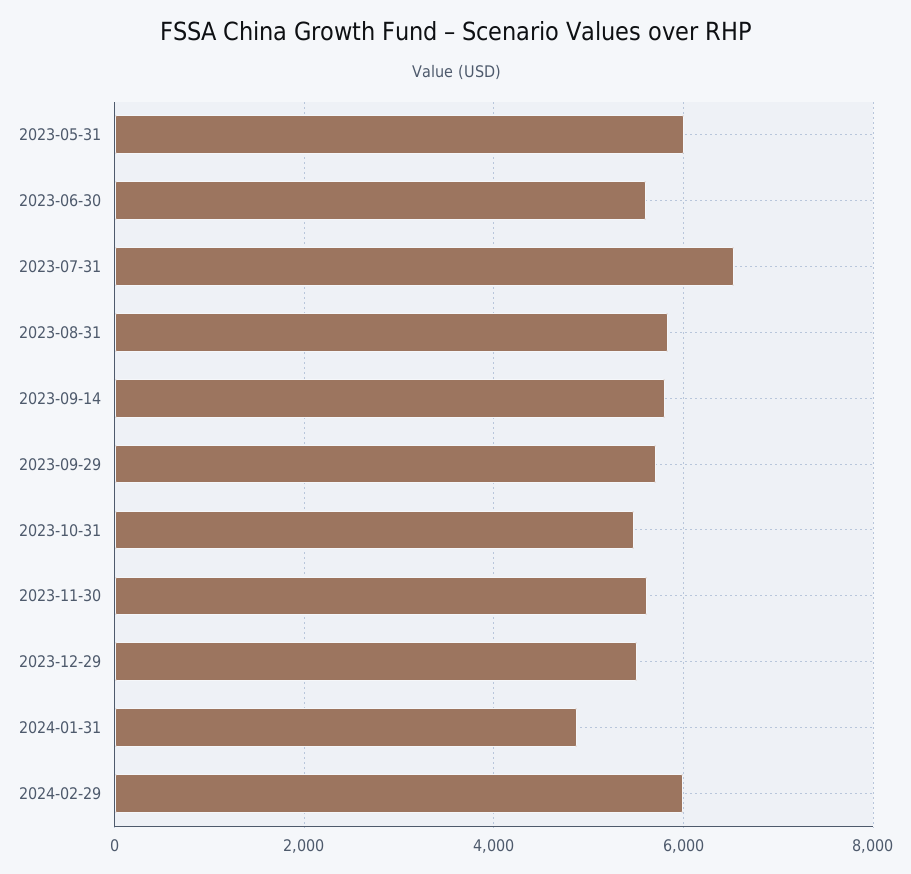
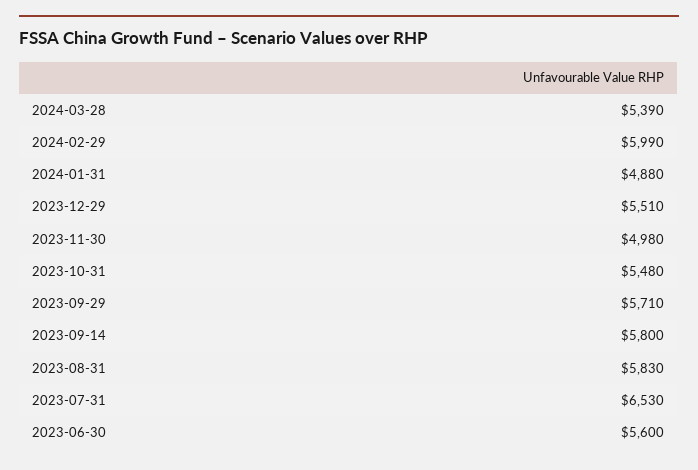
2023-05-31: 6000 -> none
2023-11-30: 5600 -> 4980
2024-03-28: none -> 5390

